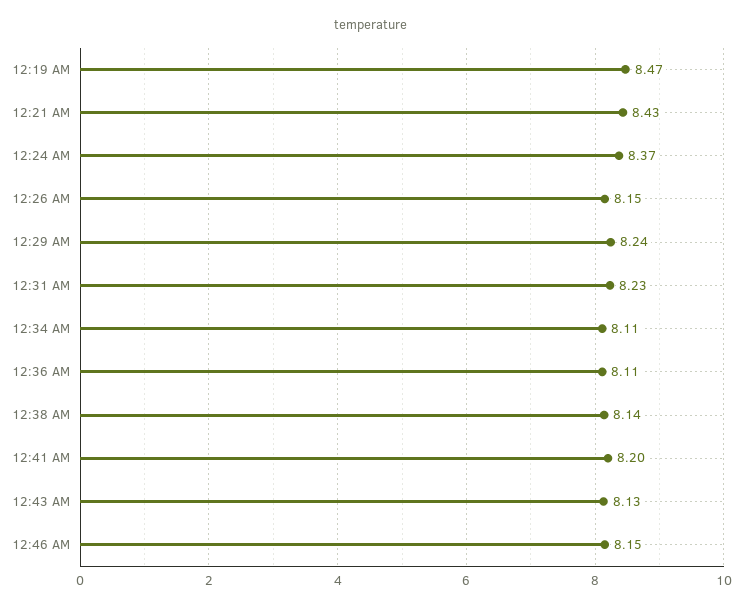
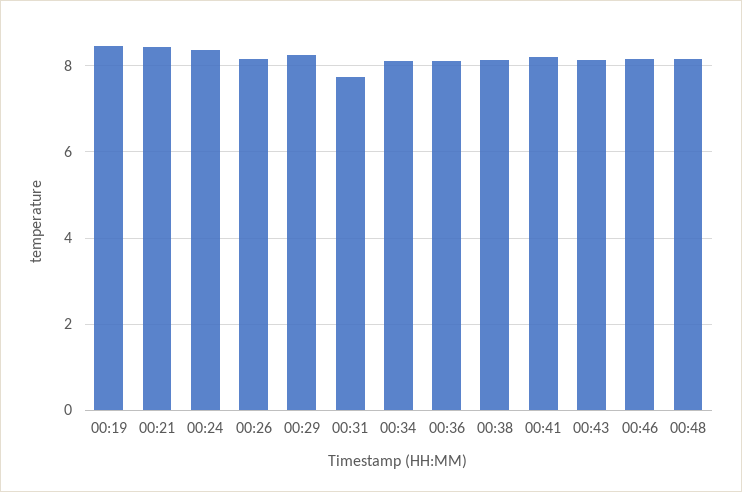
12:31 AM: 8.23 -> 7.8
00:48: none -> 8.2

